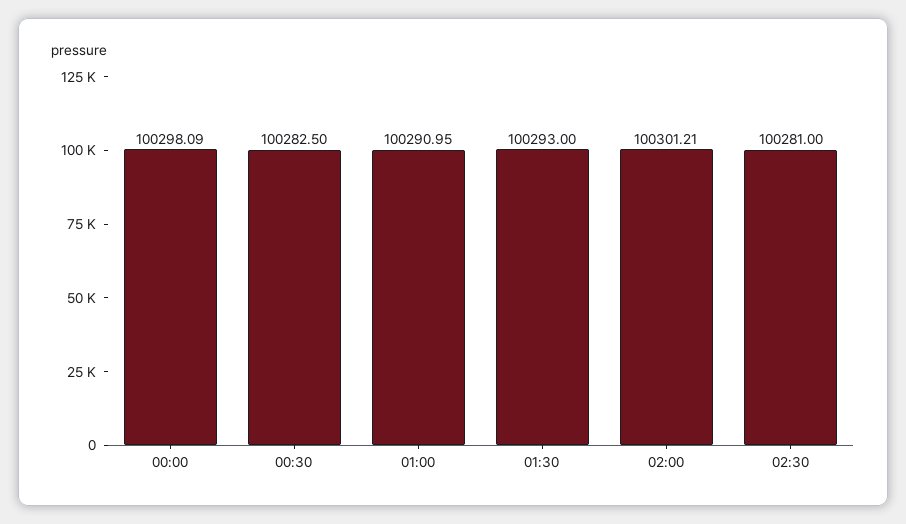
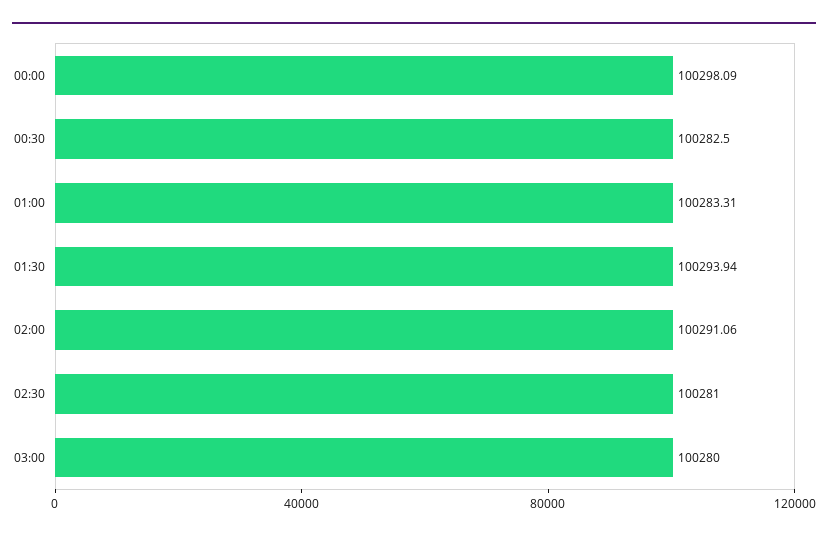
01:00: 100290.95 -> 100283.31
01:30: 100293 -> 100293.94
02:00: 100301.21 -> 100291.06
03:00: none -> 100280

